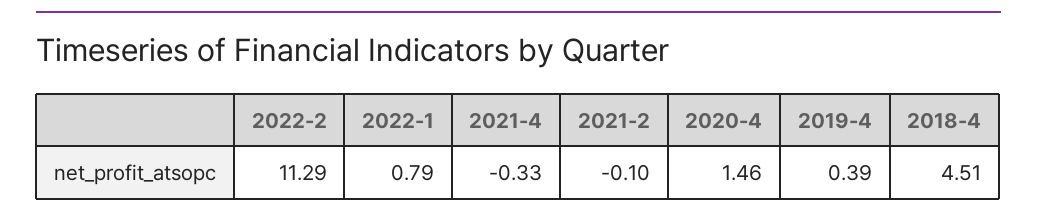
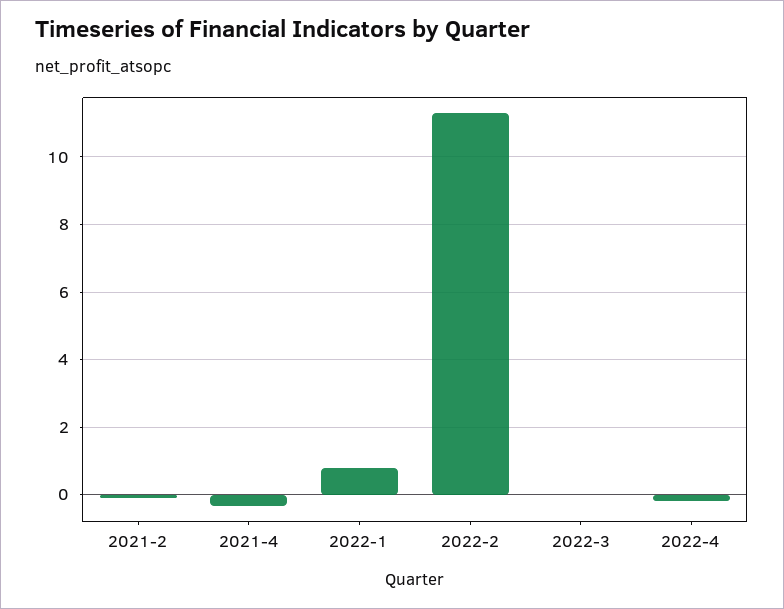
2020-4: 1.46 -> none
2019-4: 0.39 -> none
2018-4: 4.51 -> none
2022-3: none -> 0
2022-4: none -> -0.2

